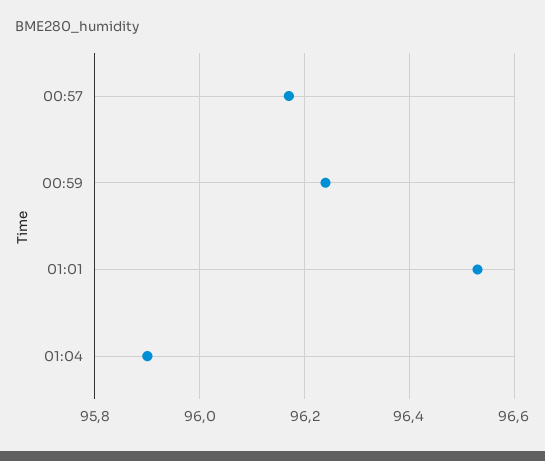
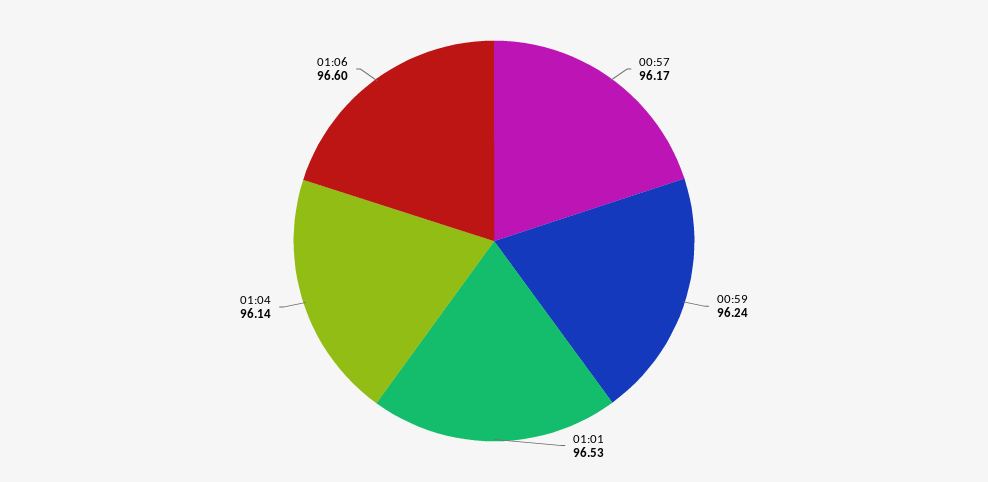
01:04: 95.9 -> 96.14
01:06: none -> 96.6

